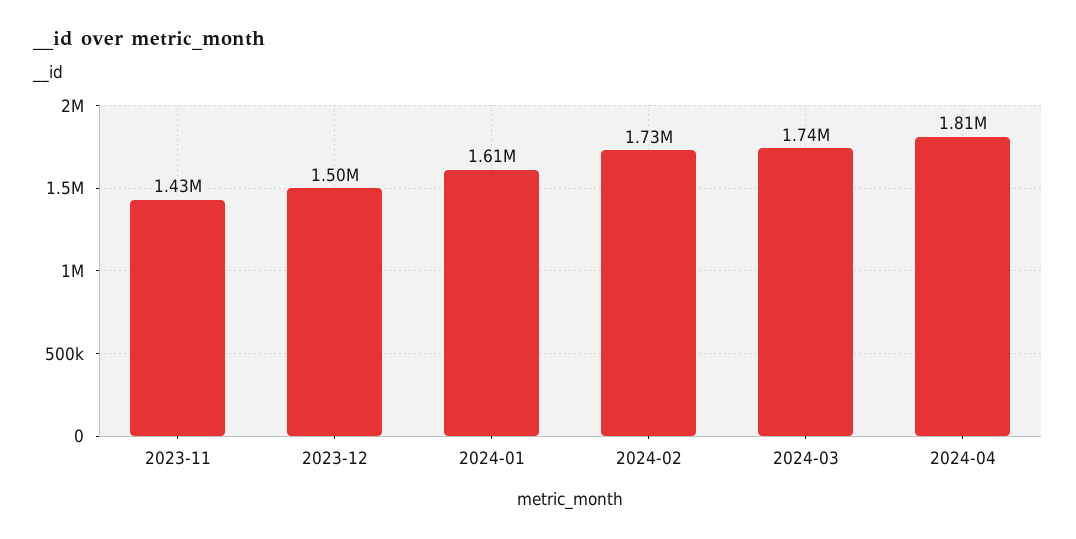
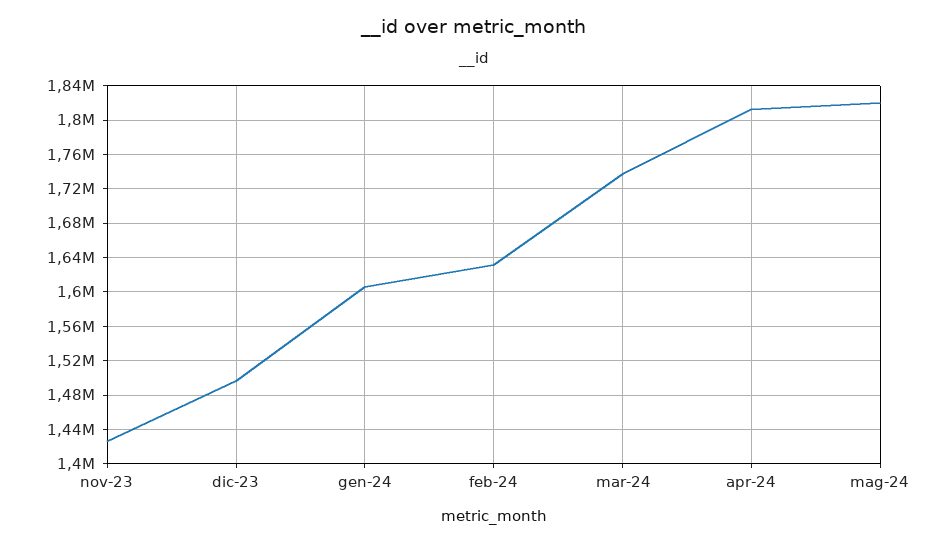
2024-02: 1730000 -> 1630000
mag-24: none -> 1820000

